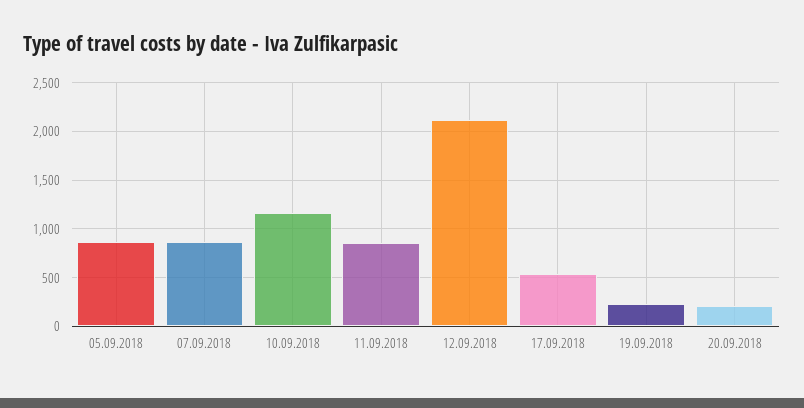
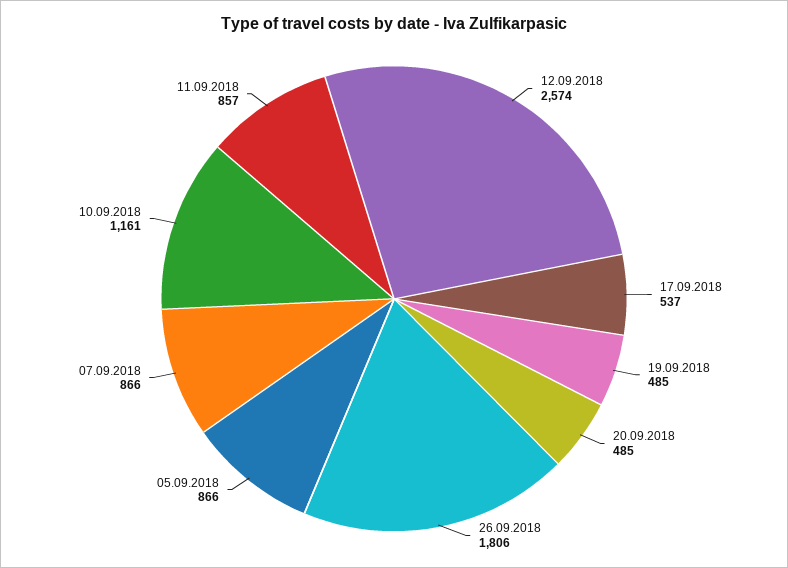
12.09.2018: 2100 -> 2574
19.09.2018: 200 -> 485
20.09.2018: 200 -> 485
26.09.2018: none -> 1806

